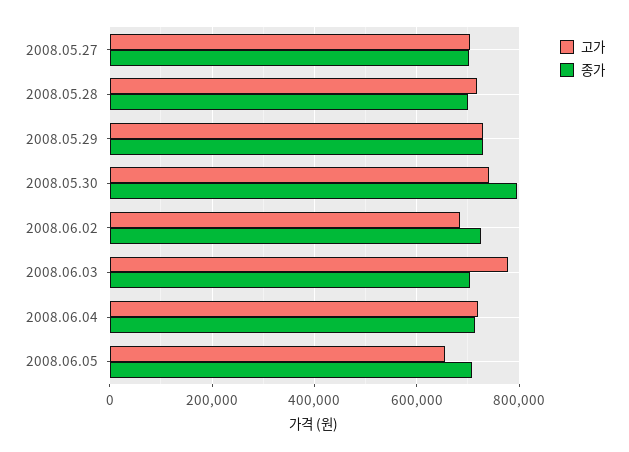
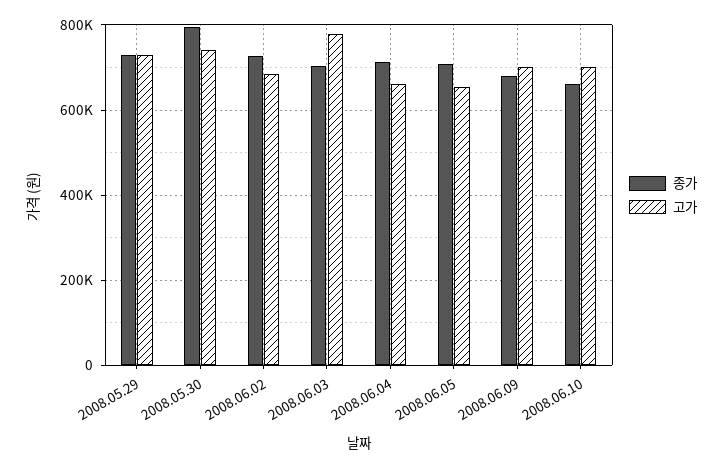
고가, 2008.05.27: 700000 -> none
종가, 2008.05.27: 700000 -> none
고가, 2008.05.28: 720000 -> none
종가, 2008.05.28: 700000 -> none
고가, 2008.06.04: 720000 -> 660000
종가, 2008.06.09: none -> 680000
고가, 2008.06.09: none -> 700000
종가, 2008.06.10: none -> 660000
고가, 2008.06.10: none -> 700000

